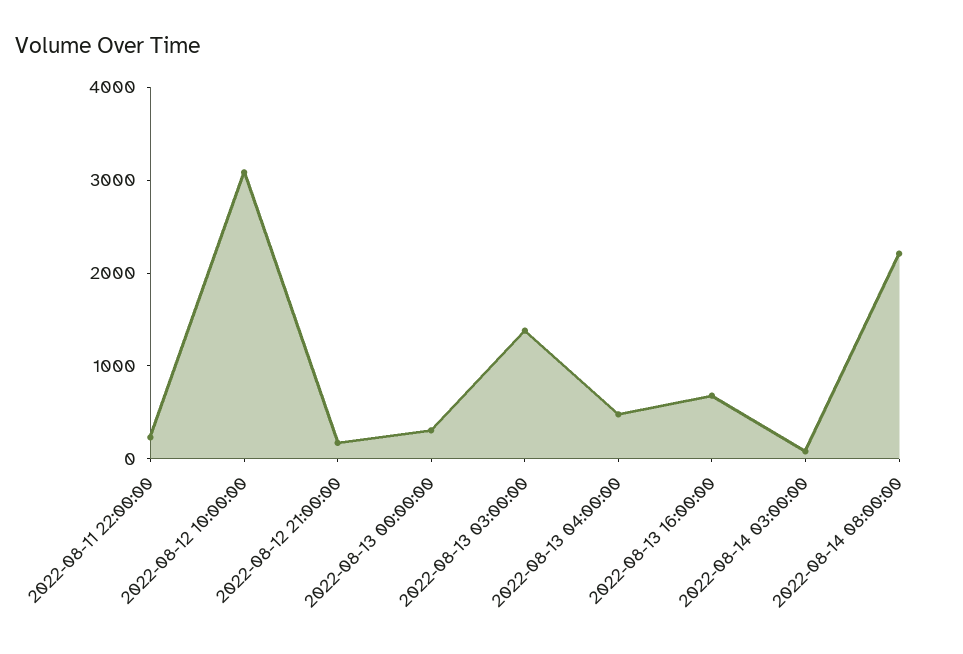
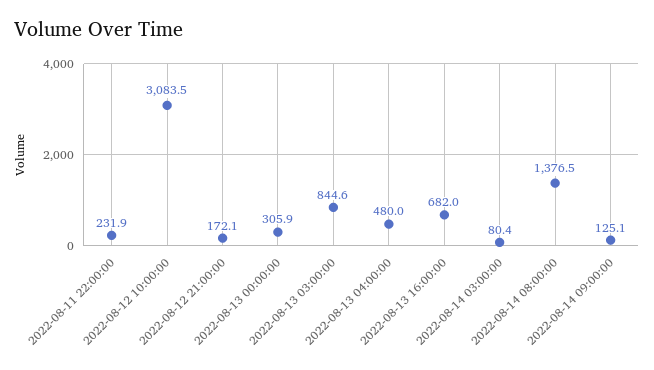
2022-08-13 03:00:00: 1400 -> 844.6
2022-08-14 08:00:00: 2200 -> 1376.5
2022-08-14 09:00:00: none -> 125.1

